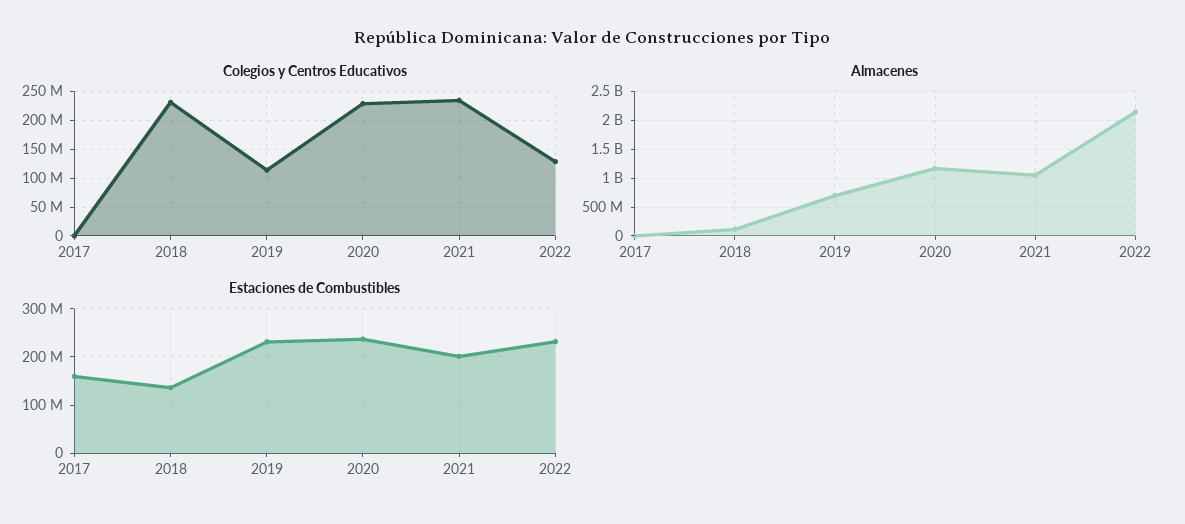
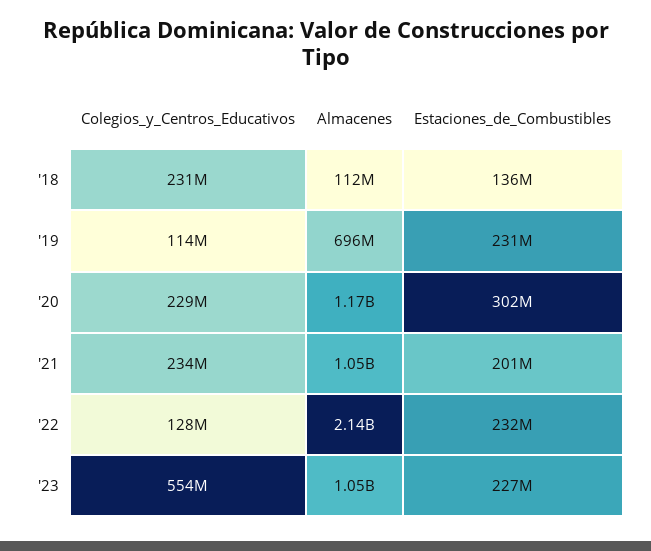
Colegios y Centros Educativos, 2017: 0 -> none
Almacenes, 2017: 0 -> none
Estaciones de Combustibles, 2017: 160000000 -> none
Estaciones de Combustibles, 2020: 240000000 -> 302000000
Colegios y Centros Educativos, '23: none -> 554000000
Almacenes, '23: none -> 1050000000
Estaciones de Combustibles, '23: none -> 227000000

